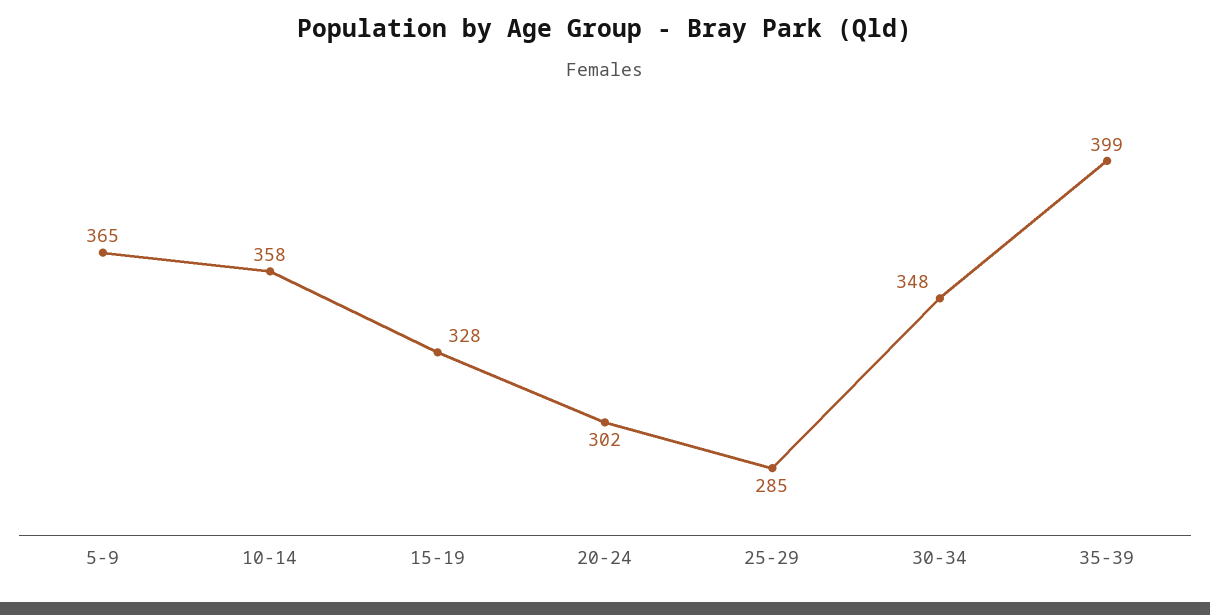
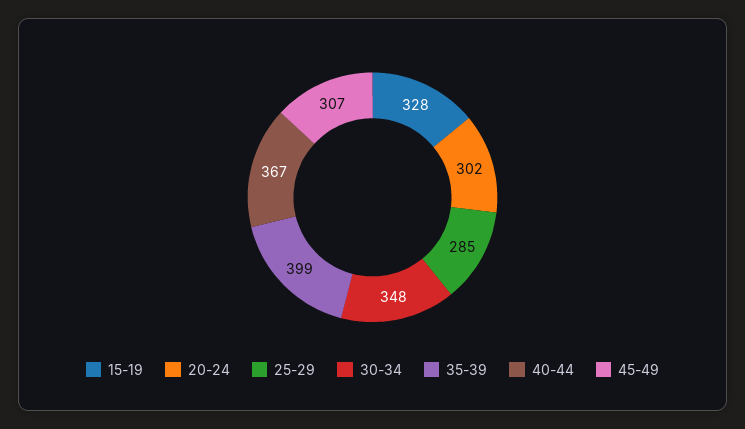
5-9: 365 -> none
10-14: 358 -> none
40-44: none -> 367
45-49: none -> 307

